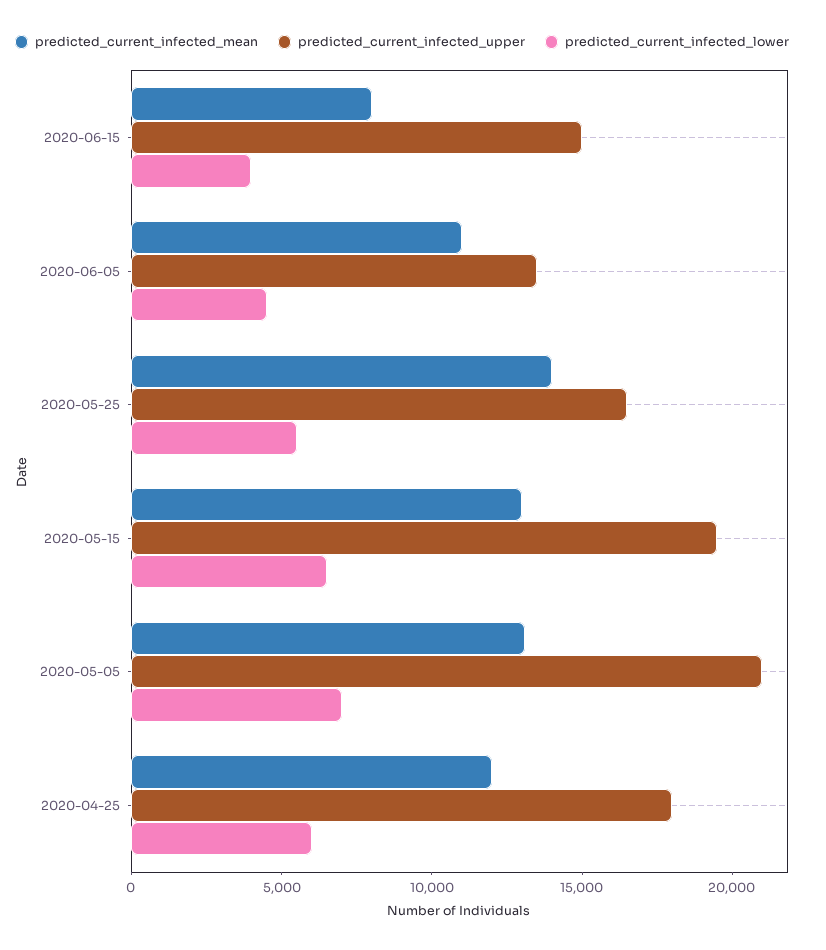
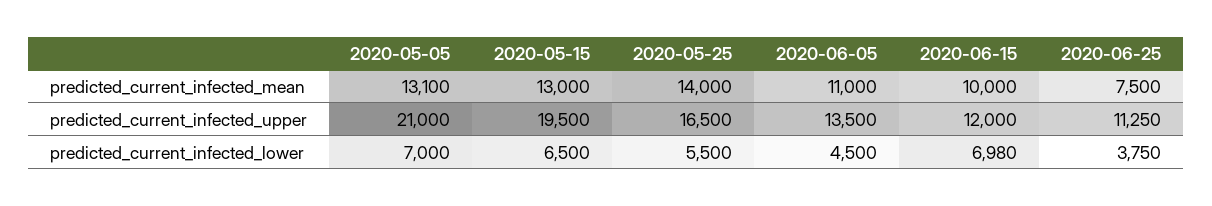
predicted_current_infected_mean, 2020-06-15: 8000 -> 10000
predicted_current_infected_upper, 2020-06-15: 15000 -> 12000
predicted_current_infected_lower, 2020-06-15: 4000 -> 6980
predicted_current_infected_mean, 2020-04-25: 12000 -> none
predicted_current_infected_upper, 2020-04-25: 18000 -> none
predicted_current_infected_lower, 2020-04-25: 6000 -> none
predicted_current_infected_mean, 2020-06-25: none -> 7500
predicted_current_infected_upper, 2020-06-25: none -> 11250
predicted_current_infected_lower, 2020-06-25: none -> 3750

